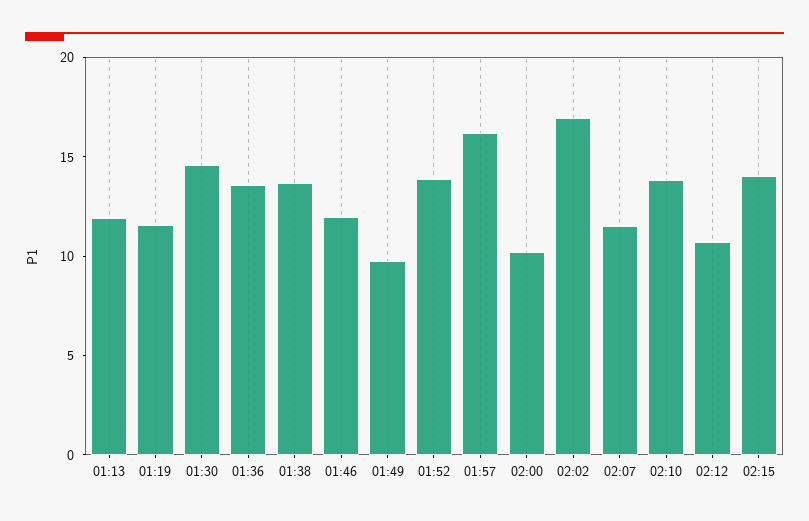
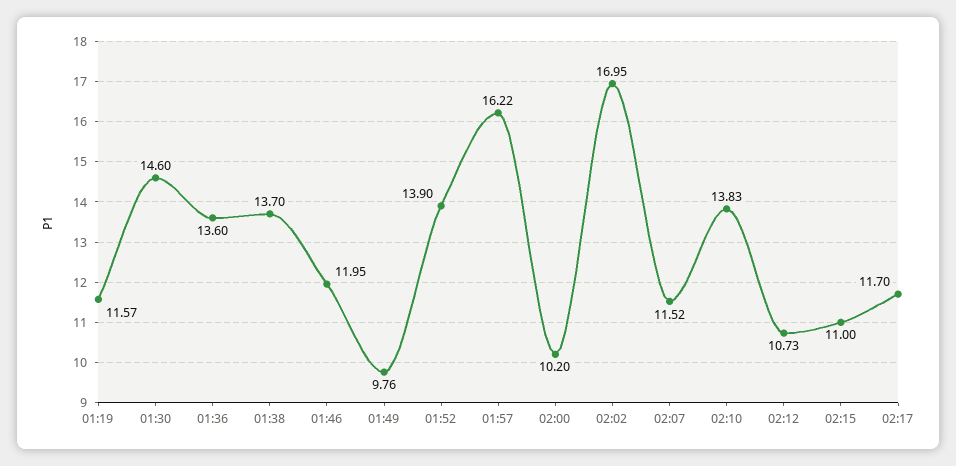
01:13: 12 -> none
02:15: 14 -> 11
02:17: none -> 11.7

